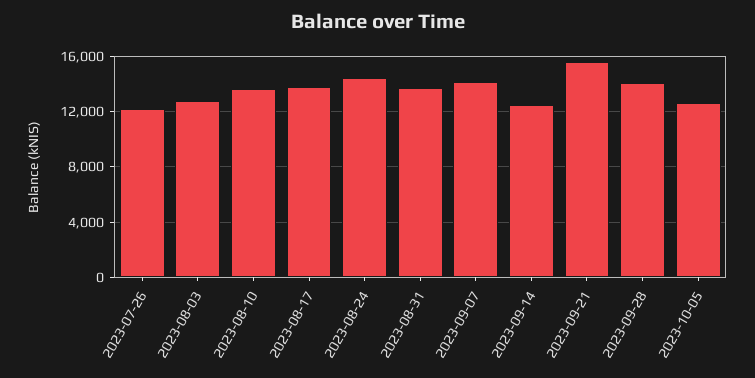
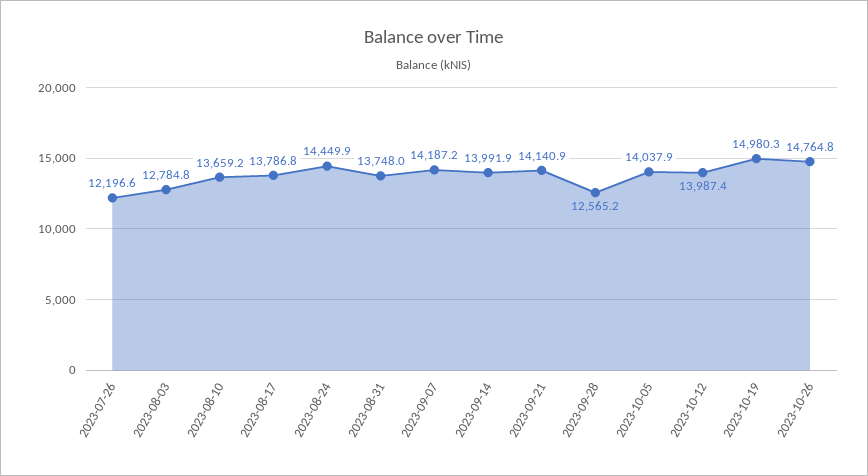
2023-09-14: 12500 -> 13991.9
2023-09-21: 15500 -> 14140.9
2023-09-28: 14000 -> 12565.2
2023-10-05: 12500 -> 14037.9
2023-10-12: none -> 13987.4
2023-10-19: none -> 14980.3
2023-10-26: none -> 14764.8

